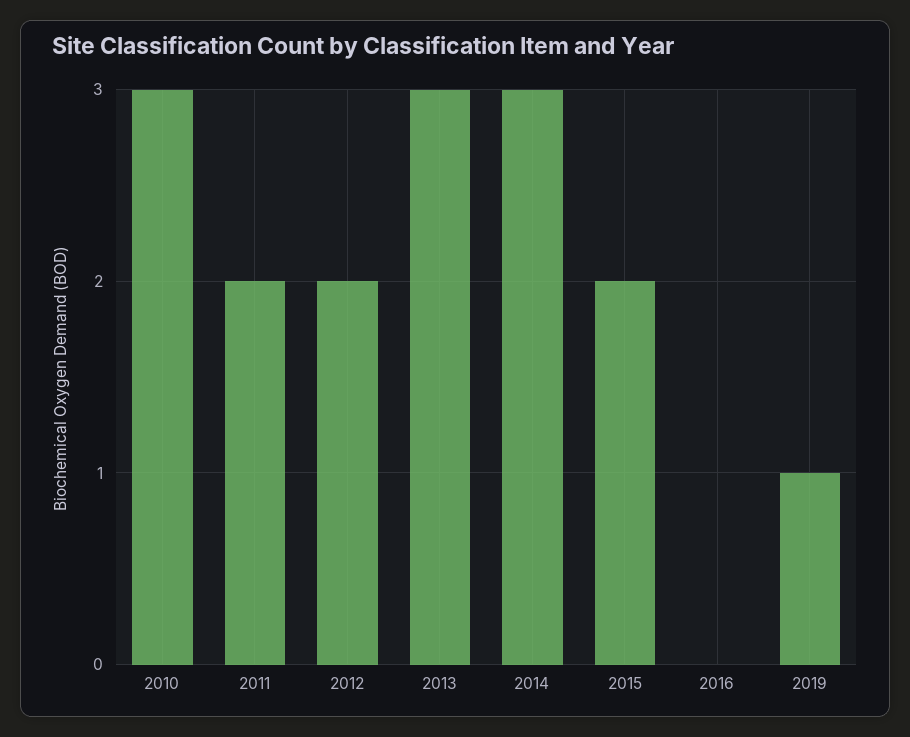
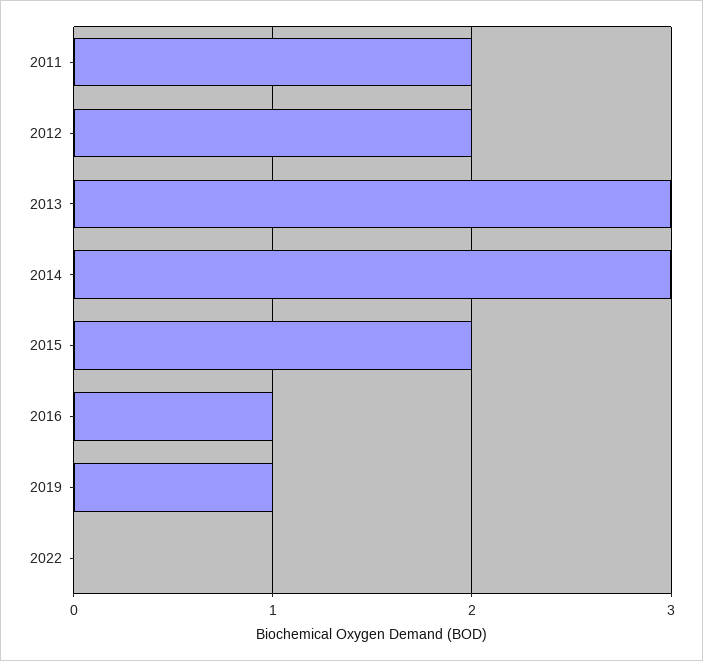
2010: 3 -> none
2016: 0 -> 1
2022: none -> 0

